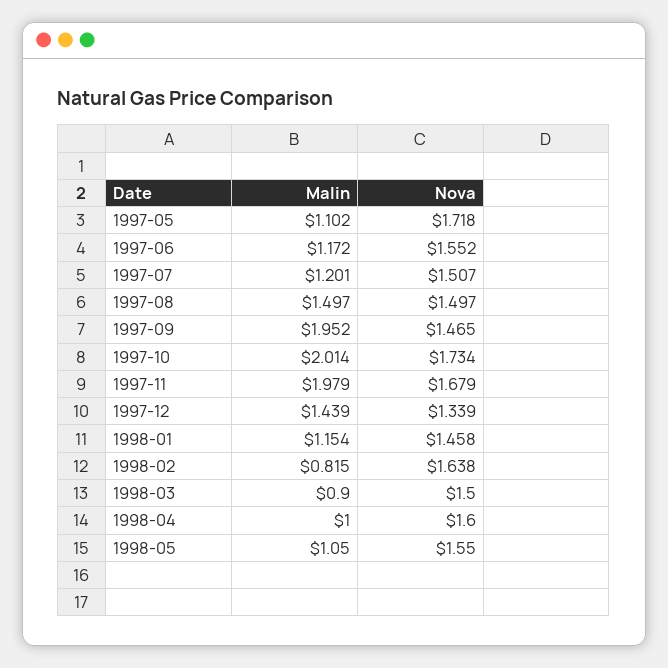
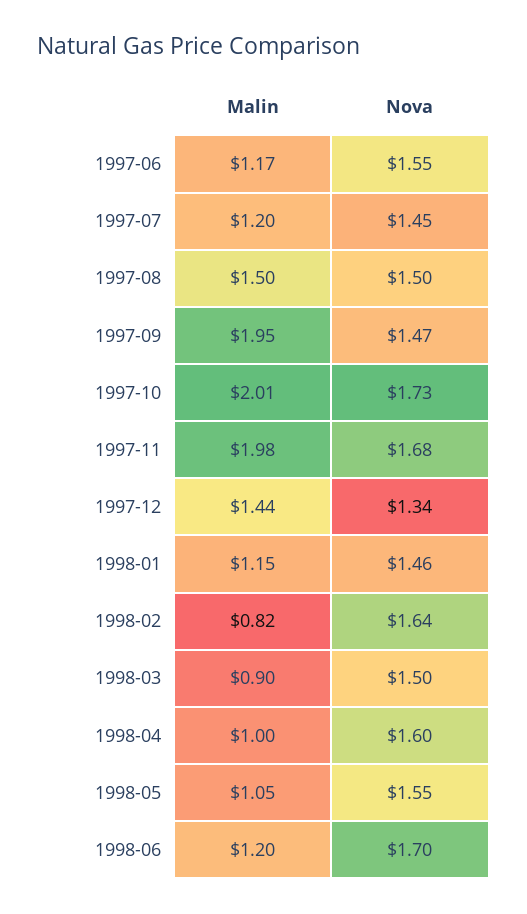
Malin, 1997-05: 1.102 -> none
Nova, 1997-05: 1.718 -> none
Nova, 1997-07: 1.507 -> 1.45
Malin, 1998-06: none -> 1.2
Nova, 1998-06: none -> 1.7

